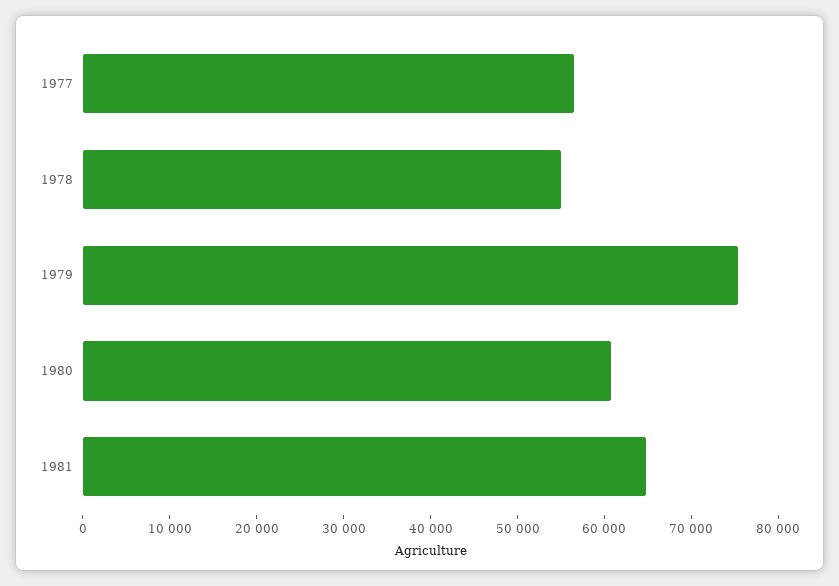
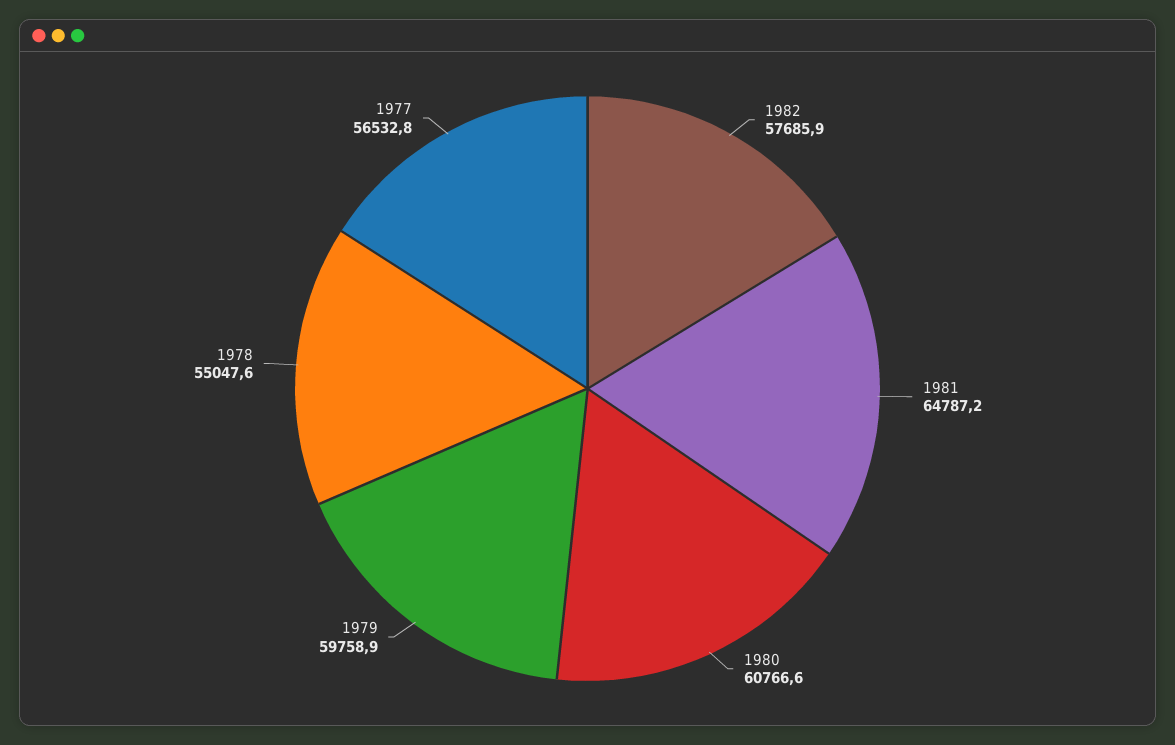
1979: 76000 -> 59758.9
1982: none -> 57685.9

